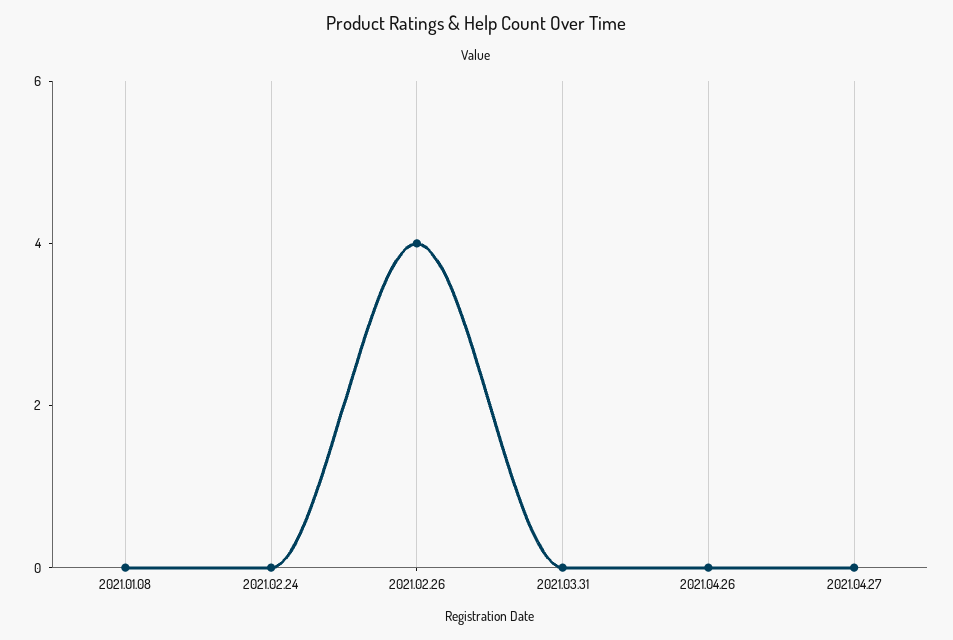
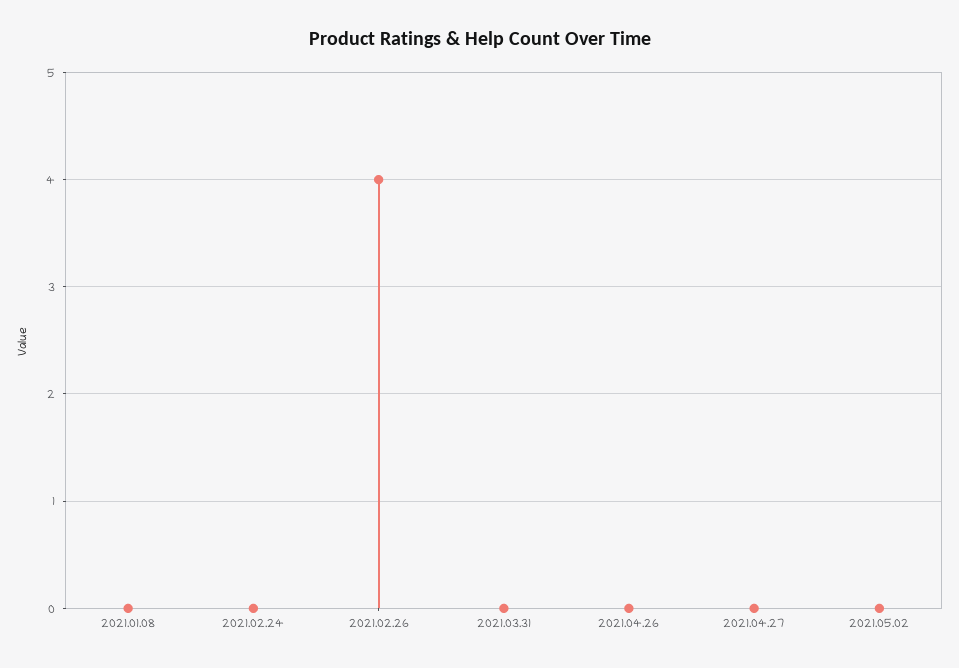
2021.05.02: none -> 0

